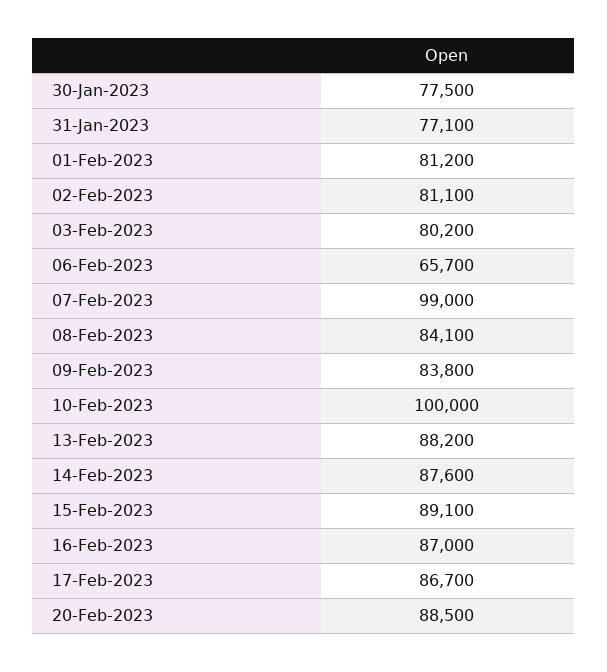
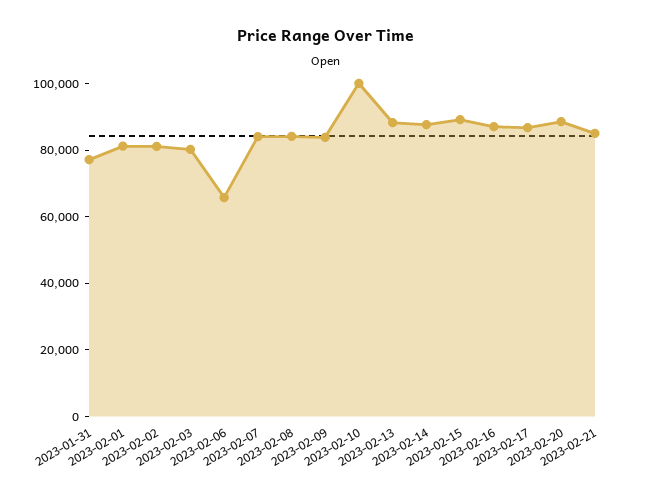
30-Jan-2023: 77500 -> none
07-Feb-2023: 99000 -> 85000
2023-02-21: none -> 85000

